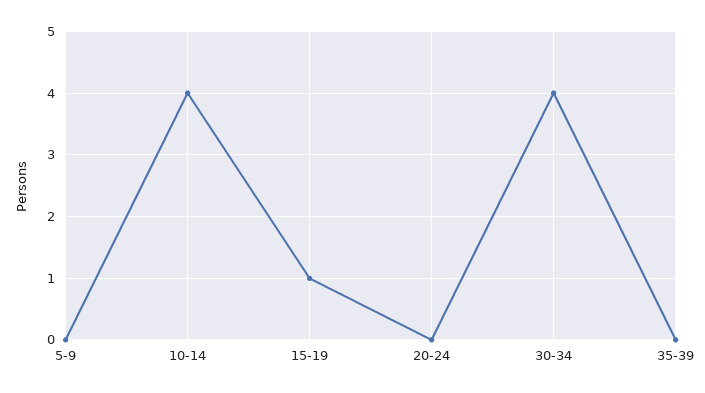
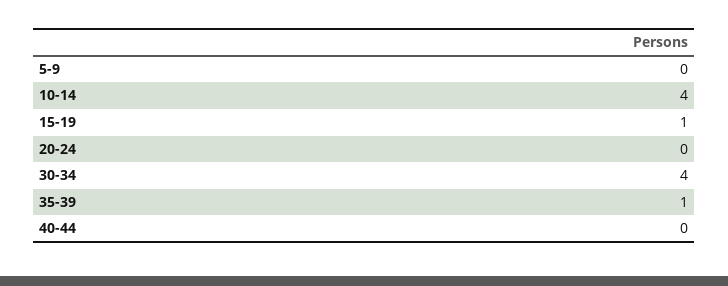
35-39: 0 -> 1
40-44: none -> 0

